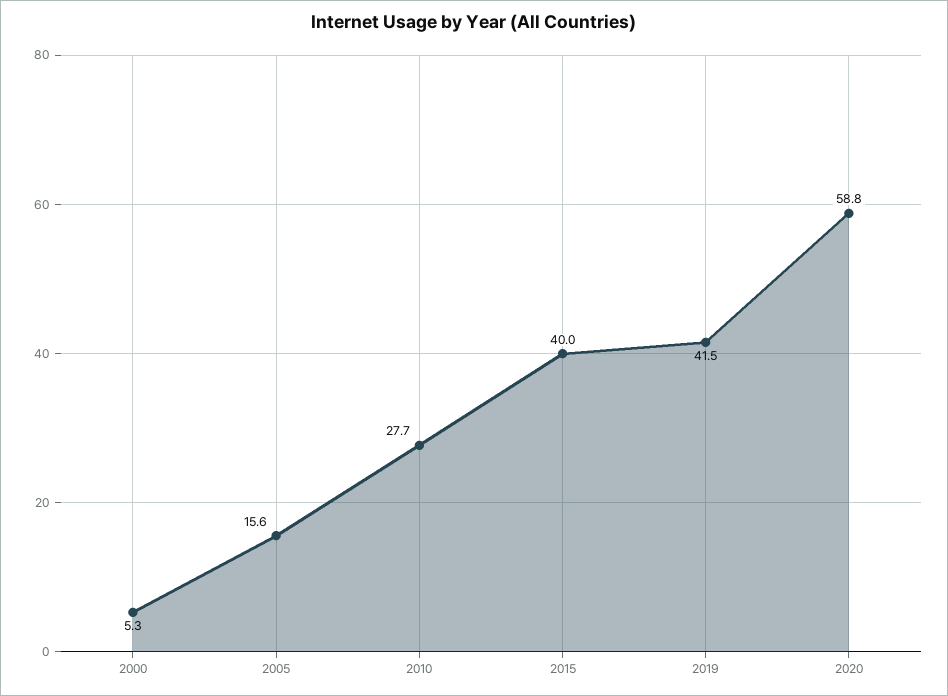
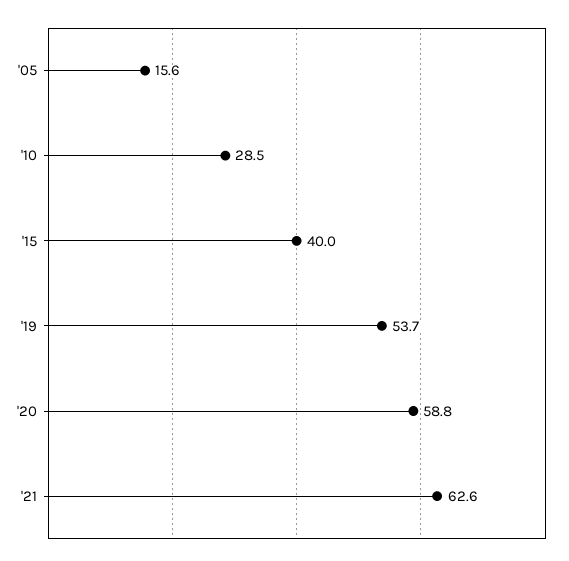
2000: 5.3 -> none
2010: 27.7 -> 28.5
2019: 41.5 -> 53.7
'21: none -> 62.6

